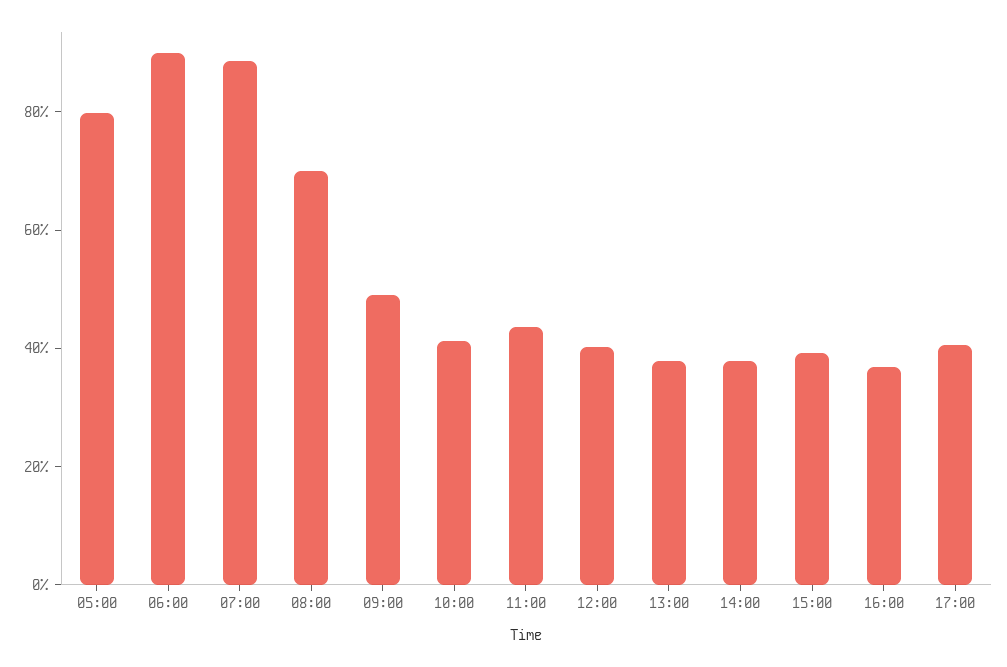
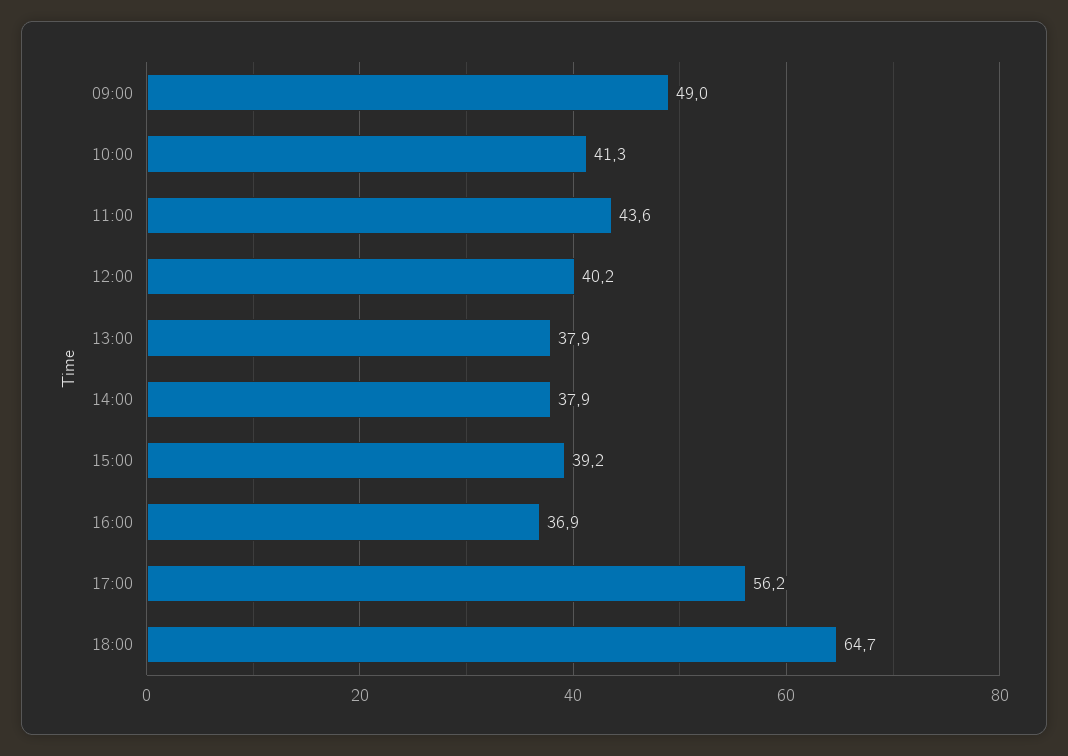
05:00: 80 -> none
06:00: 90 -> none
07:00: 90 -> none
08:00: 70 -> none
17:00: 40 -> 56.2
18:00: none -> 64.7

